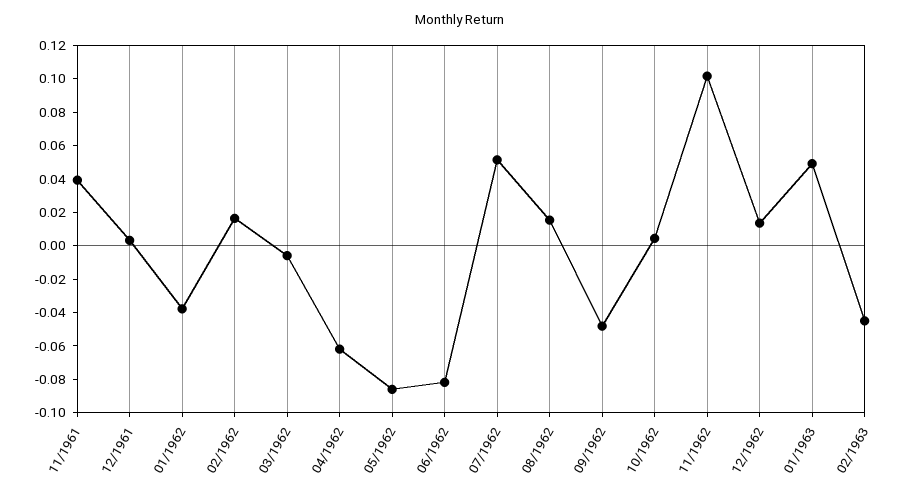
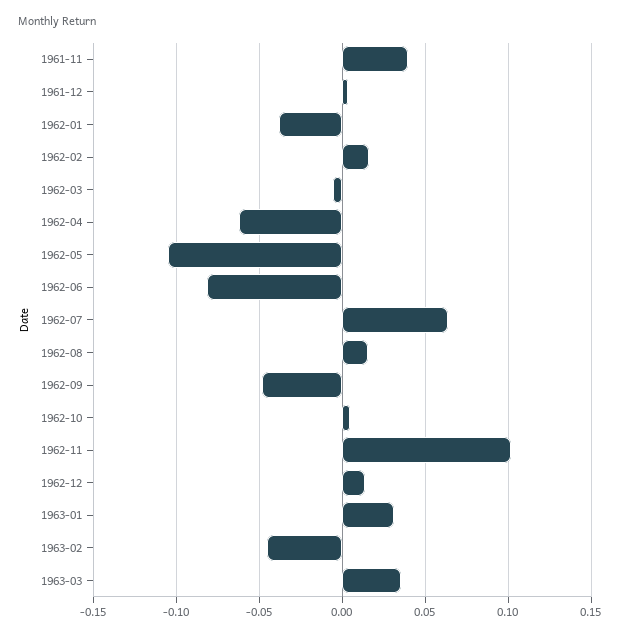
05/1962: -0.085 -> -0.105
07/1962: 0.05 -> 0.065
01/1963: 0.05 -> 0.03
1963-03: none -> 0.035

